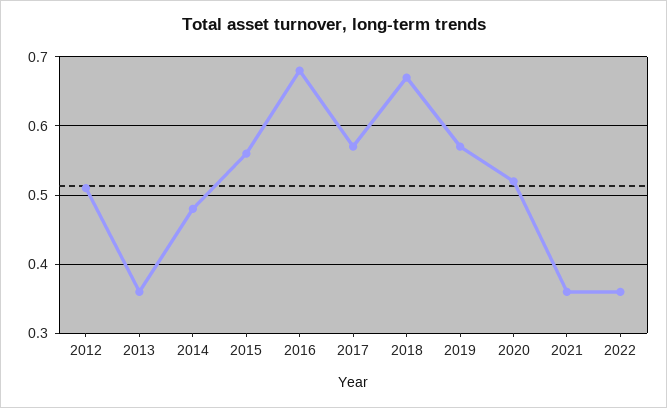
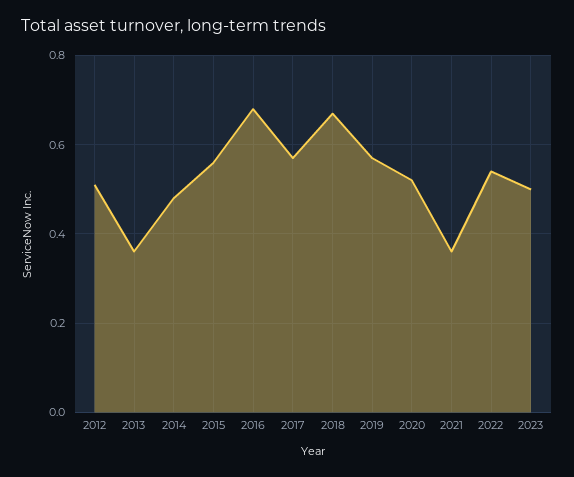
2022: 0.36 -> 0.55
2023: none -> 0.5

